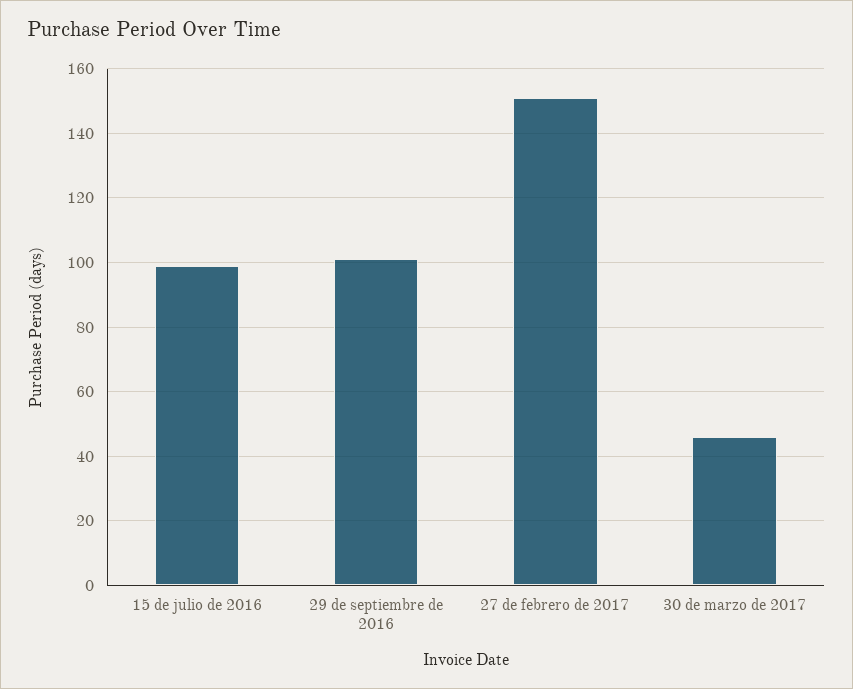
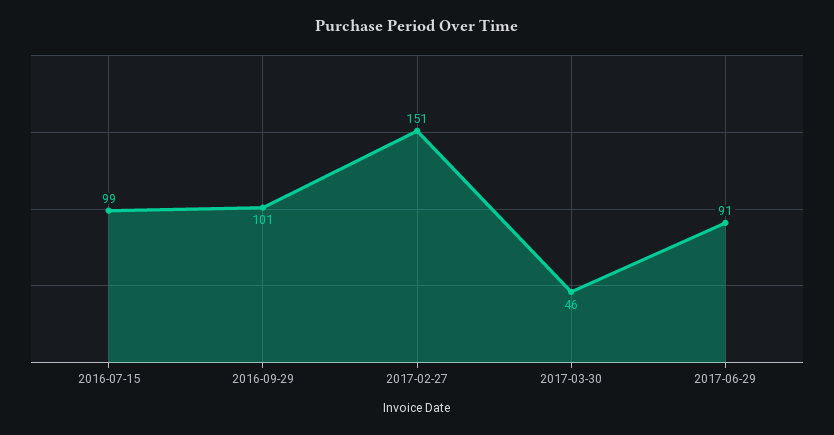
2017-06-29: none -> 91

